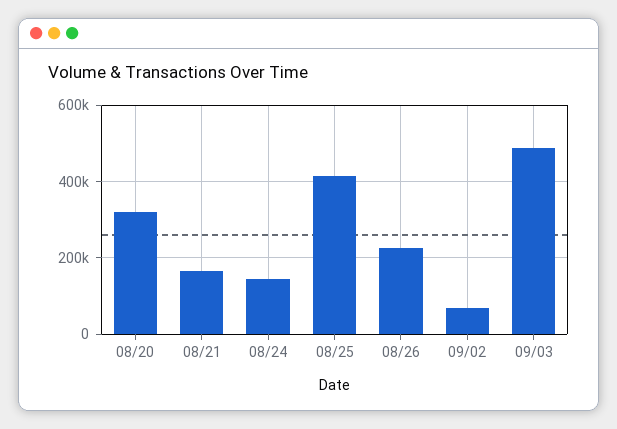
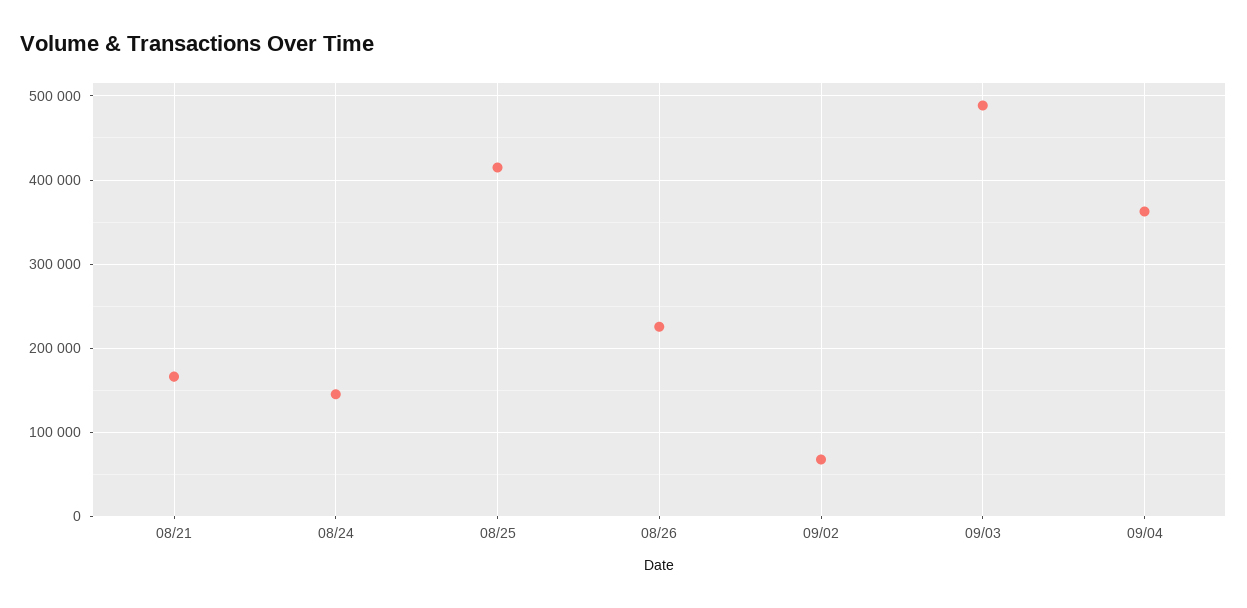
08/20: 320000 -> none
09/04: none -> 360000

